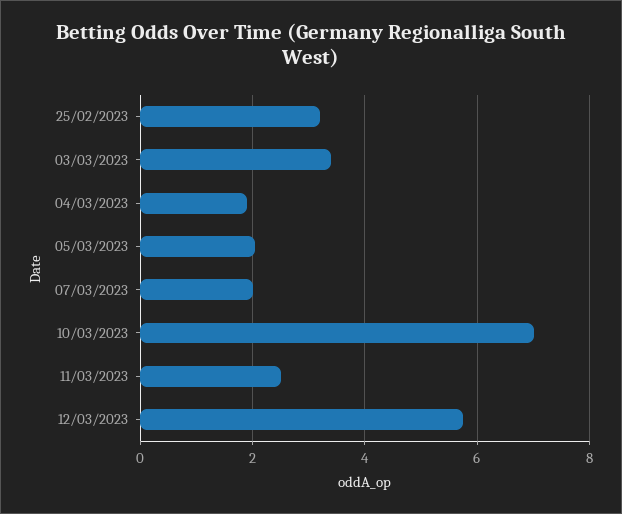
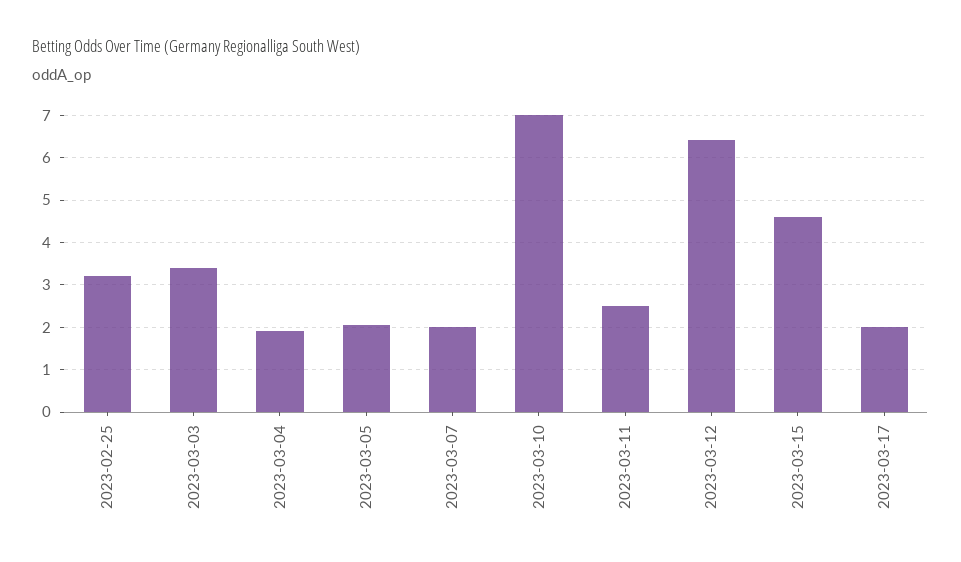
12/03/2023: 5.8 -> 6.4
2023-03-15: none -> 4.6
2023-03-17: none -> 2

